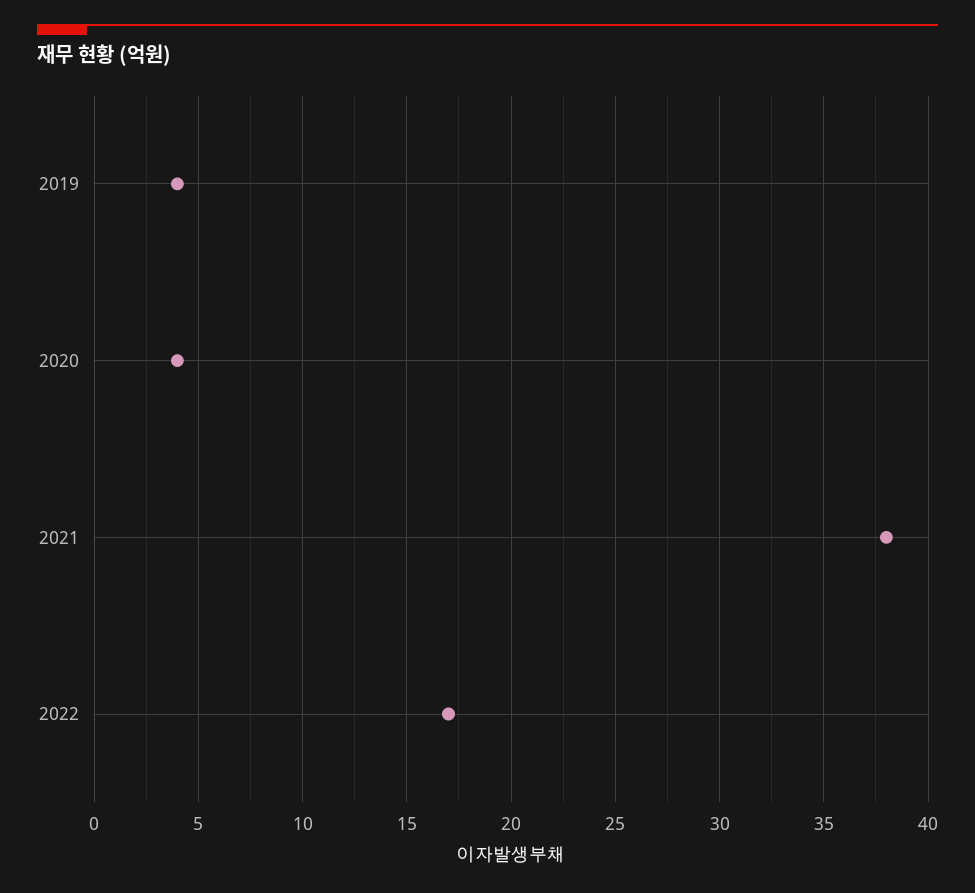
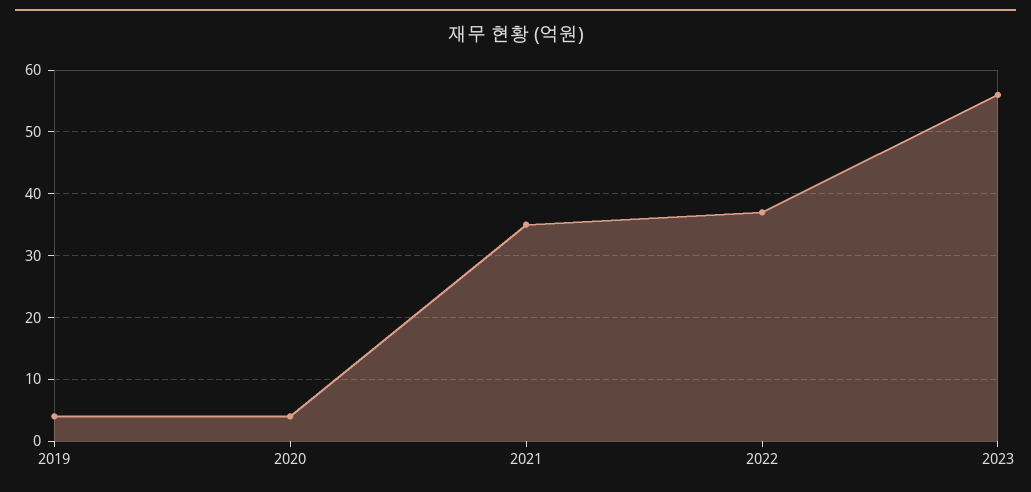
2021: 38 -> 35
2022: 17 -> 37
2023: none -> 56

